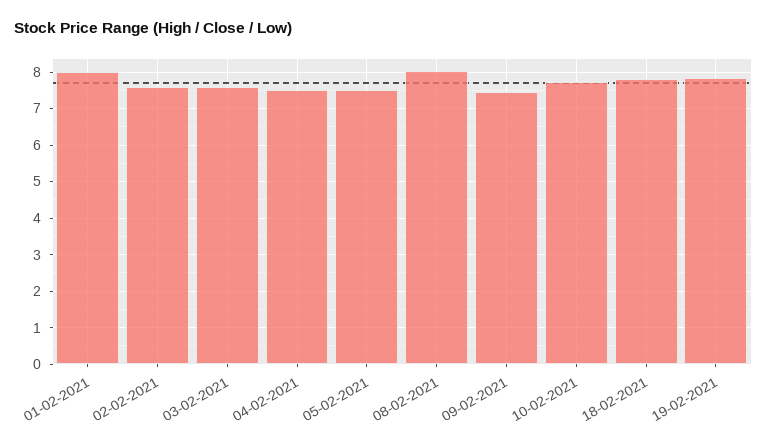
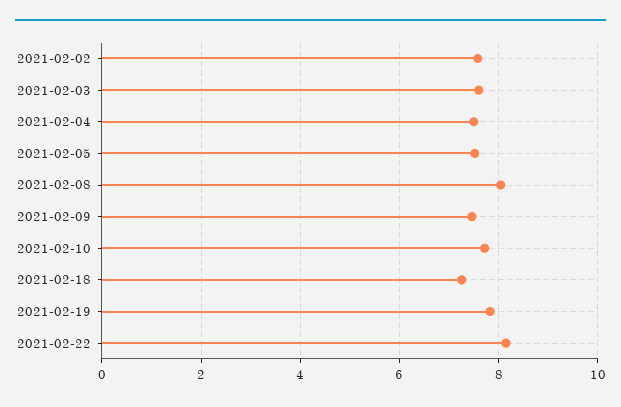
01-02-2021: 8 -> none
18-02-2021: 7.8 -> 7.2
2021-02-22: none -> 8.2

